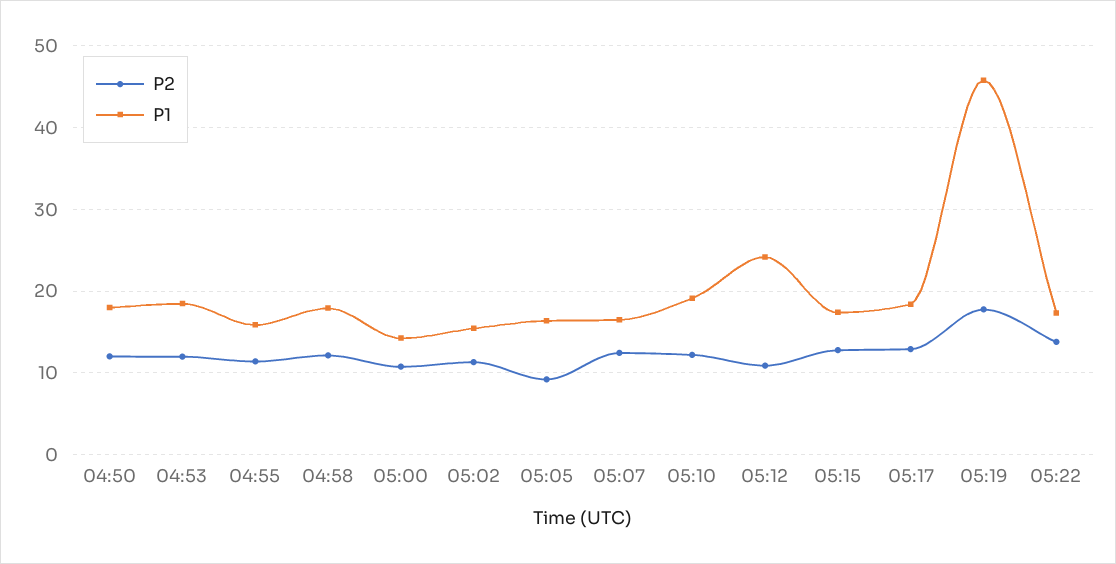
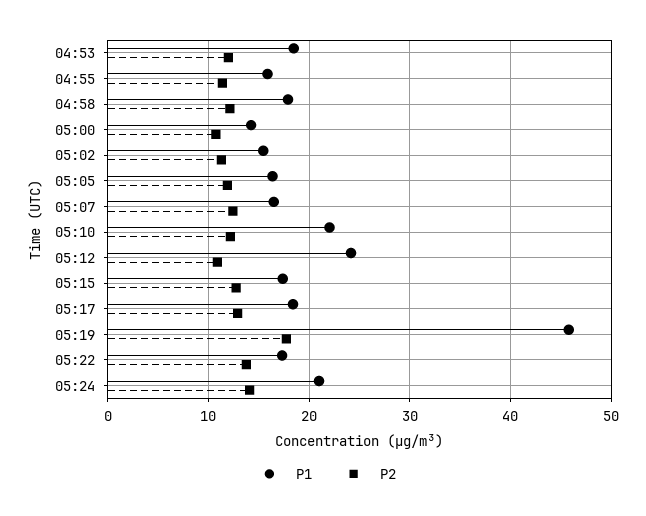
P2, 04:50: 12 -> none
P1, 04:50: 18 -> none
P2, 05:05: 9 -> 12
P1, 05:10: 19 -> 22
P1, 05:24: none -> 21
P2, 05:24: none -> 14

